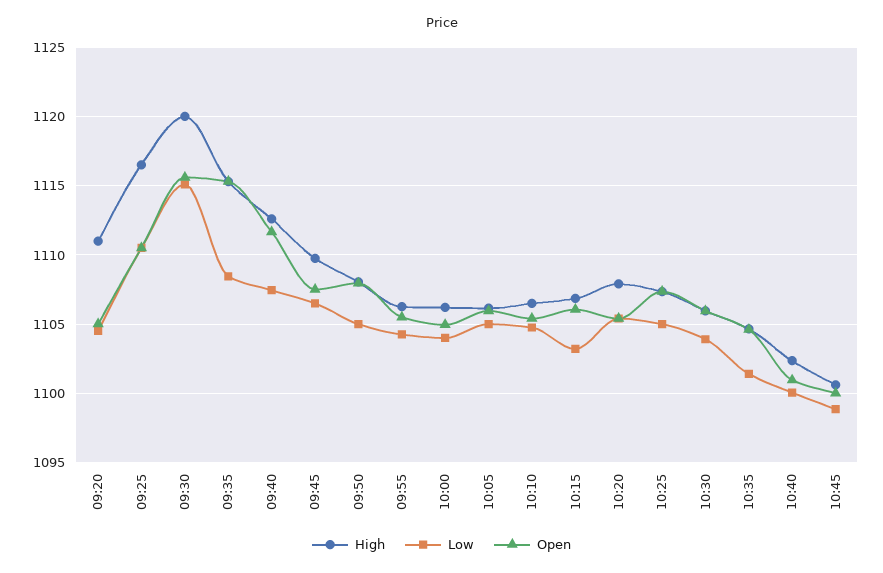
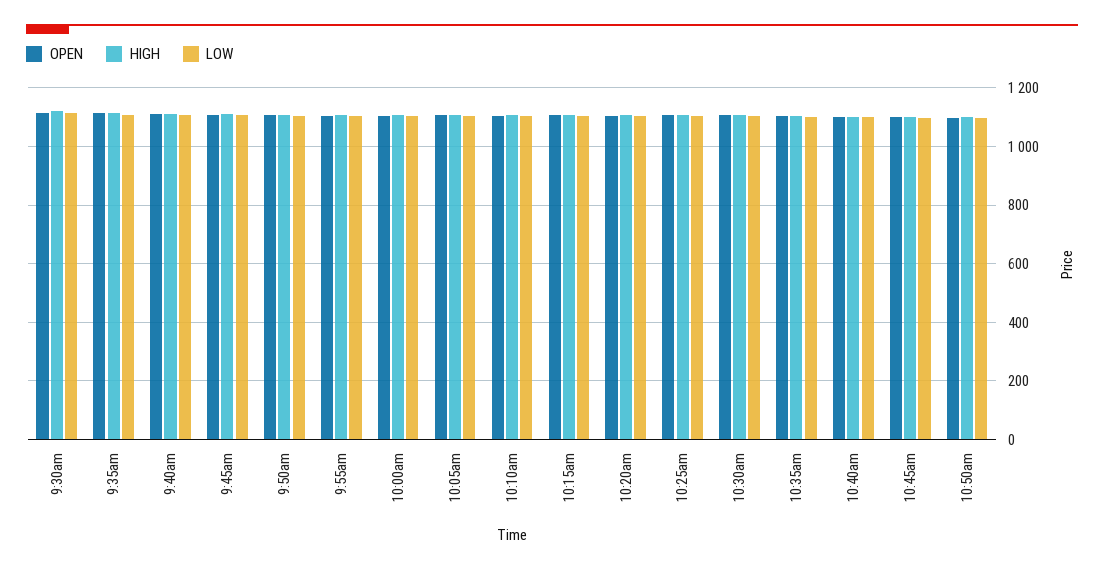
High, 09:20: 1111 -> none
Low, 09:20: 1104.5 -> none
Open, 09:20: 1105 -> none
High, 09:25: 1116.5 -> none
Low, 09:25: 1110.5 -> none
Open, 09:25: 1110.5 -> none
Open, 10:50am: none -> 1100
High, 10:50am: none -> 1100
Low, 10:50am: none -> 1100

